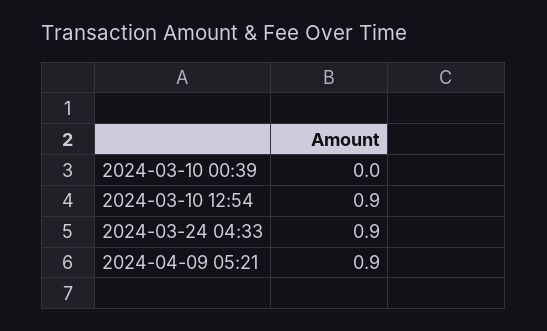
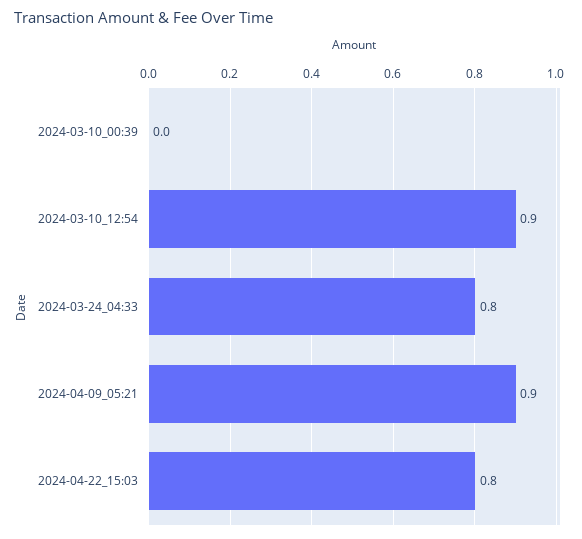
2024-03-24 04:33: 0.9 -> 0.8
2024-04-22_15:03: none -> 0.8

